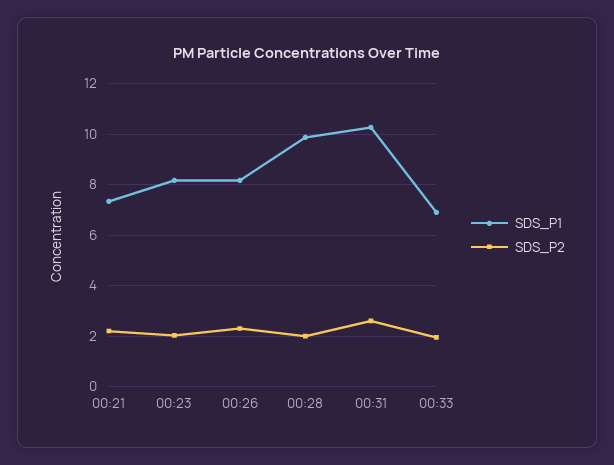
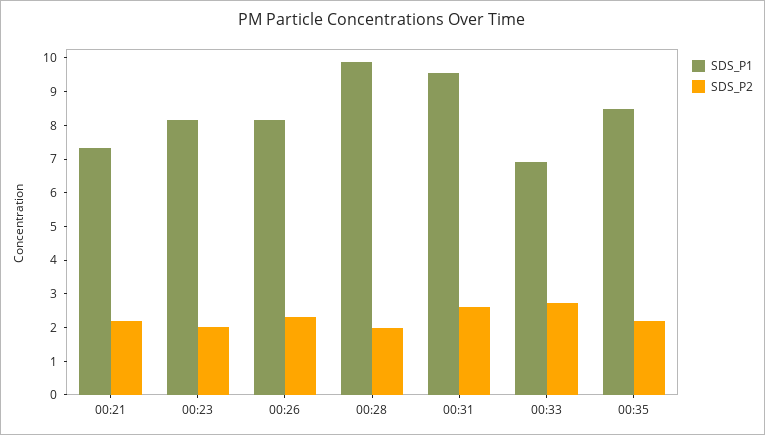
SDS_P1, 00:31: 10.25 -> 9.5
SDS_P2, 00:33: 2 -> 2.75
SDS_P1, 00:35: none -> 8.5
SDS_P2, 00:35: none -> 2.25

